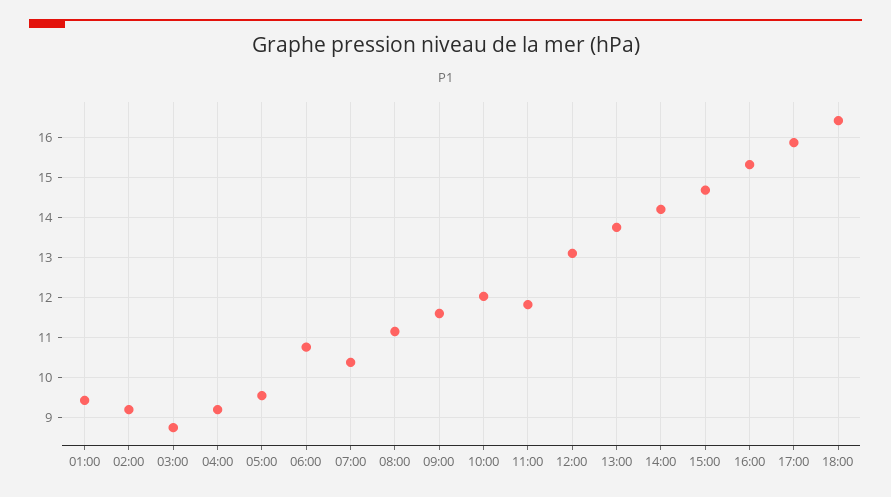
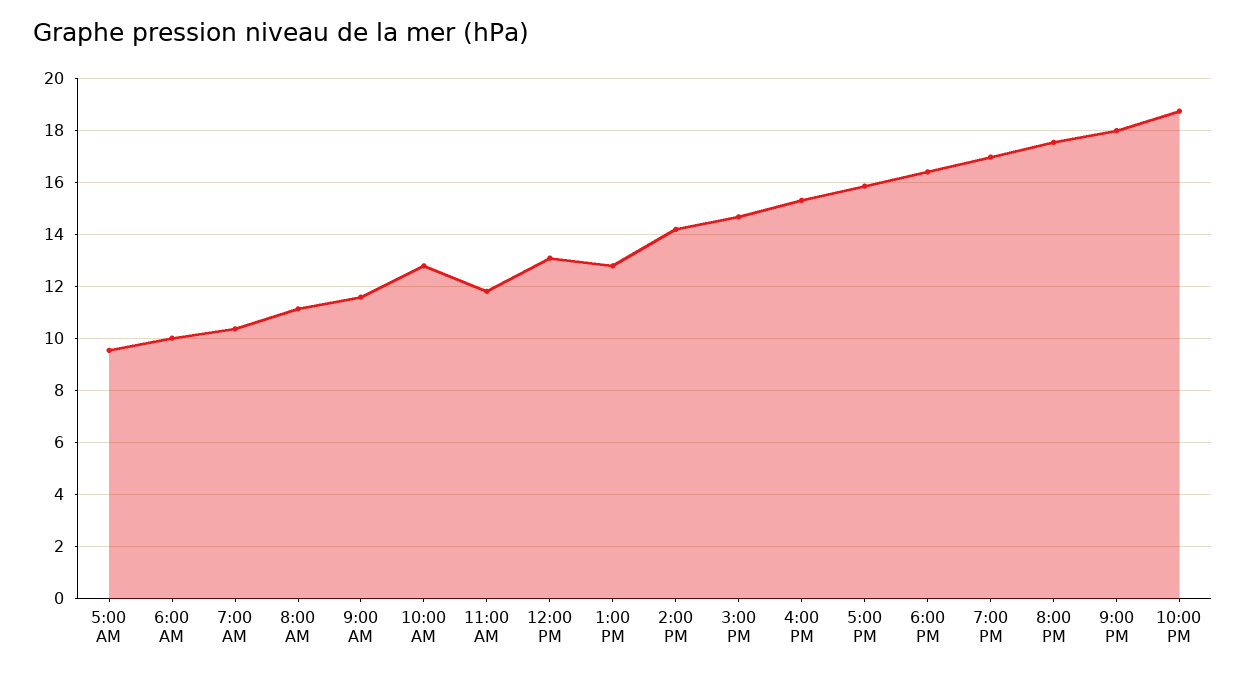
01:00: 9.4 -> none
02:00: 9.2 -> none
03:00: 8.8 -> none
04:00: 9.2 -> none
06:00: 10.8 -> 10
10:00: 12 -> 12.75
13:00: 13.8 -> 12.75
7:00 PM: none -> 17
8:00 PM: none -> 17.5
9:00 PM: none -> 18
10:00 PM: none -> 18.75

